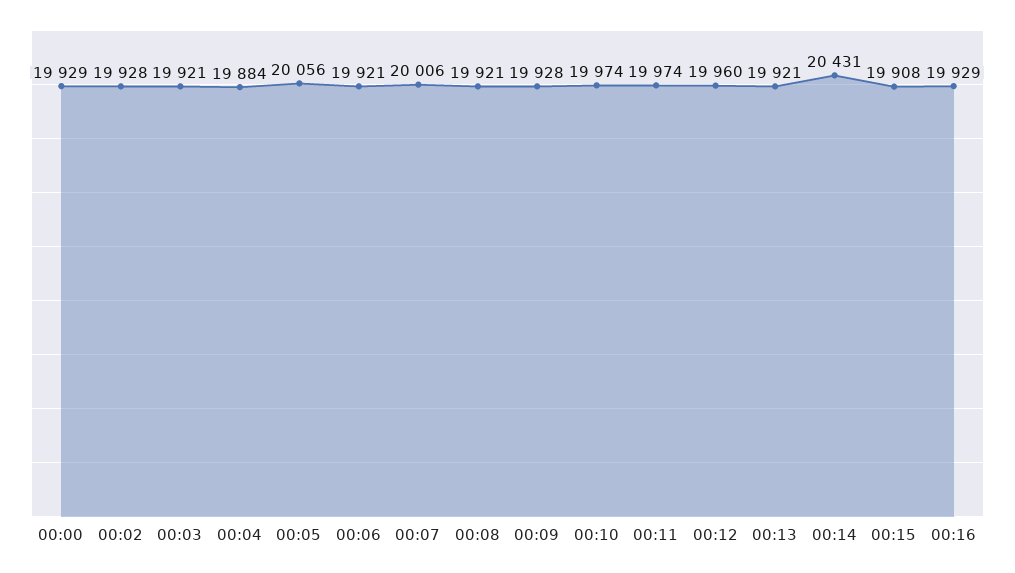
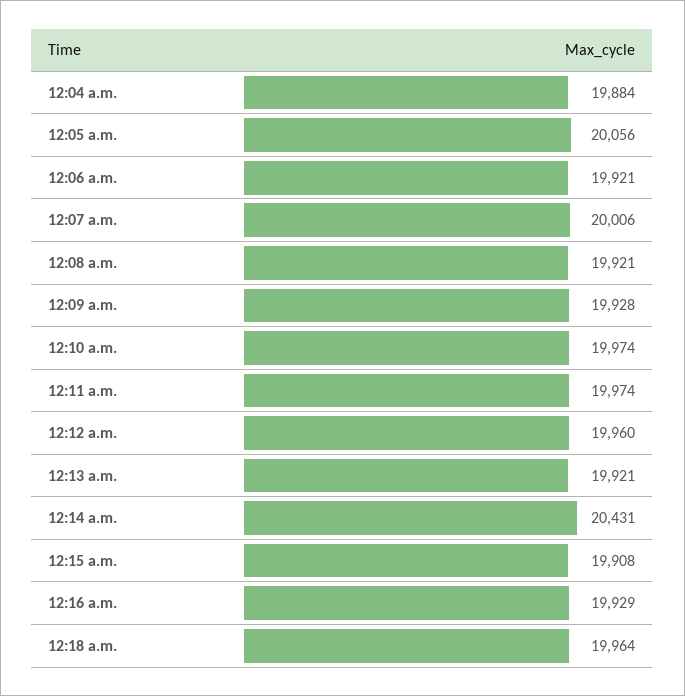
00:00: 19929 -> none
00:02: 19928 -> none
00:03: 19921 -> none
12:18 a.m.: none -> 19964

